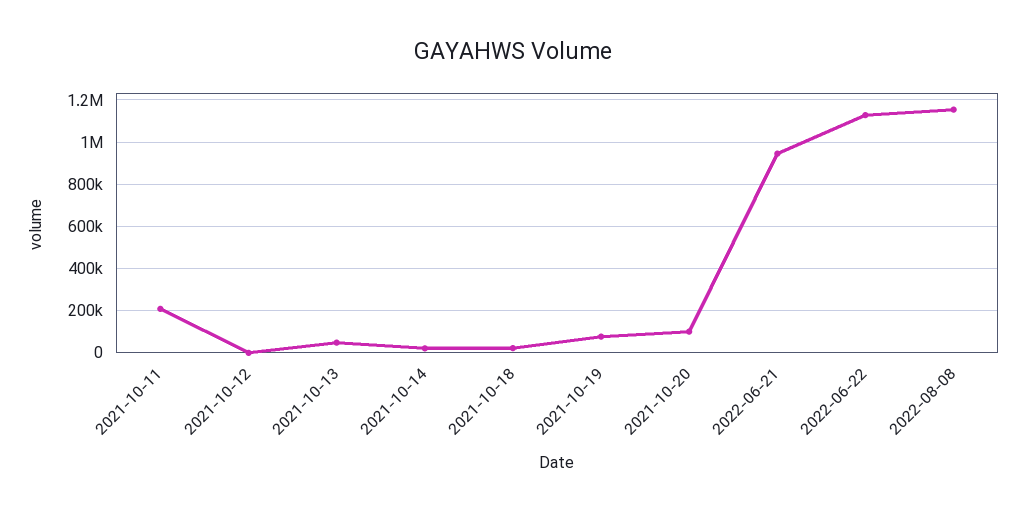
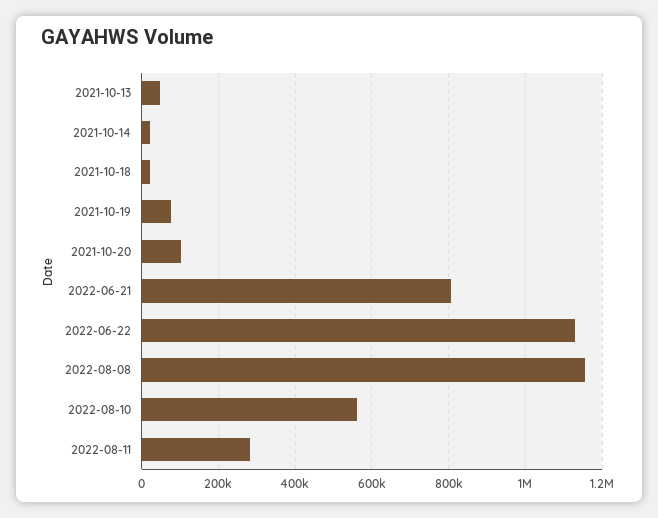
2021-10-11: 200000 -> none
2021-10-12: 0 -> none
2022-06-21: 950000 -> 800000
2022-08-10: none -> 560000
2022-08-11: none -> 280000

